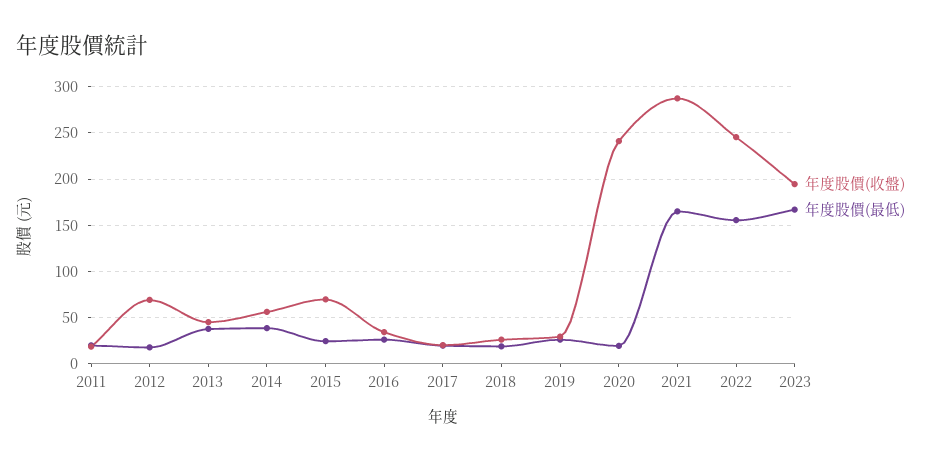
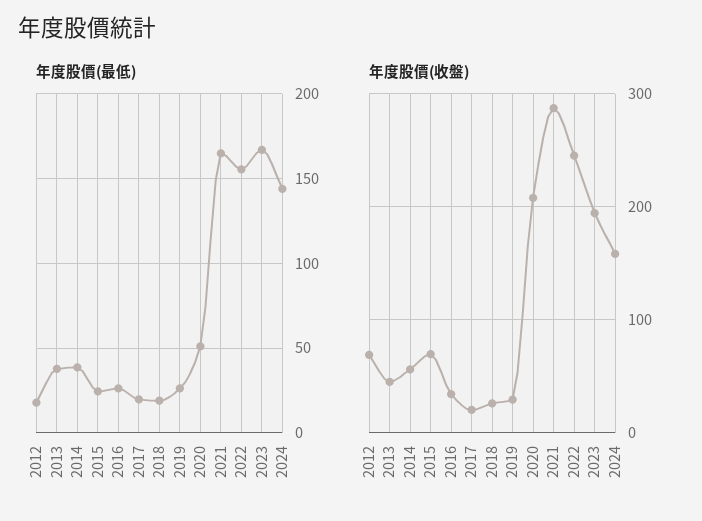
年度股價(收盤), 2011: 20 -> none
年度股價(最低), 2011: 20 -> none
年度股價(收盤), 2020: 240 -> 210
年度股價(最低), 2020: 20 -> 50
年度股價(最低), 2024: none -> 145
年度股價(收盤), 2024: none -> 160

